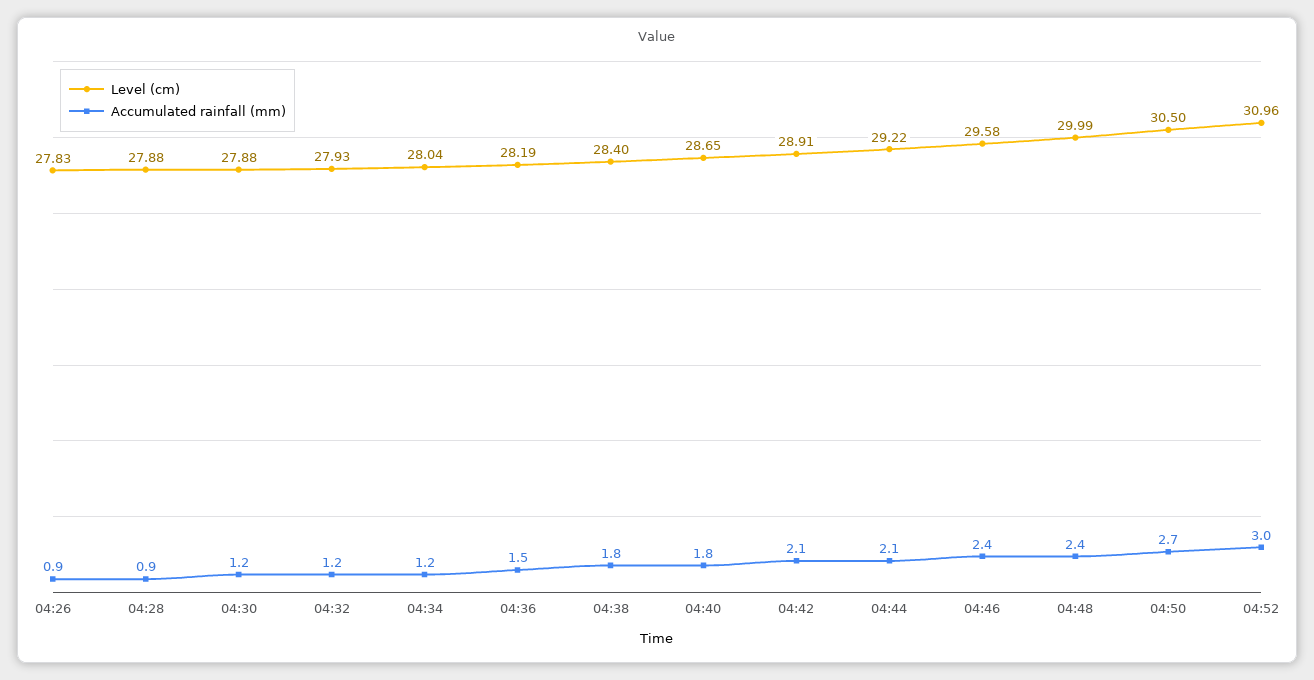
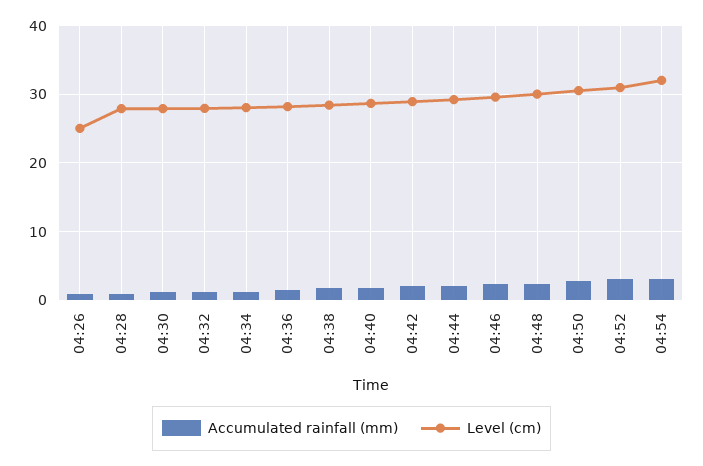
Level (cm), 04:26: 27.83 -> 25
Accumulated rainfall (mm), 04:54: none -> 3
Level (cm), 04:54: none -> 32

